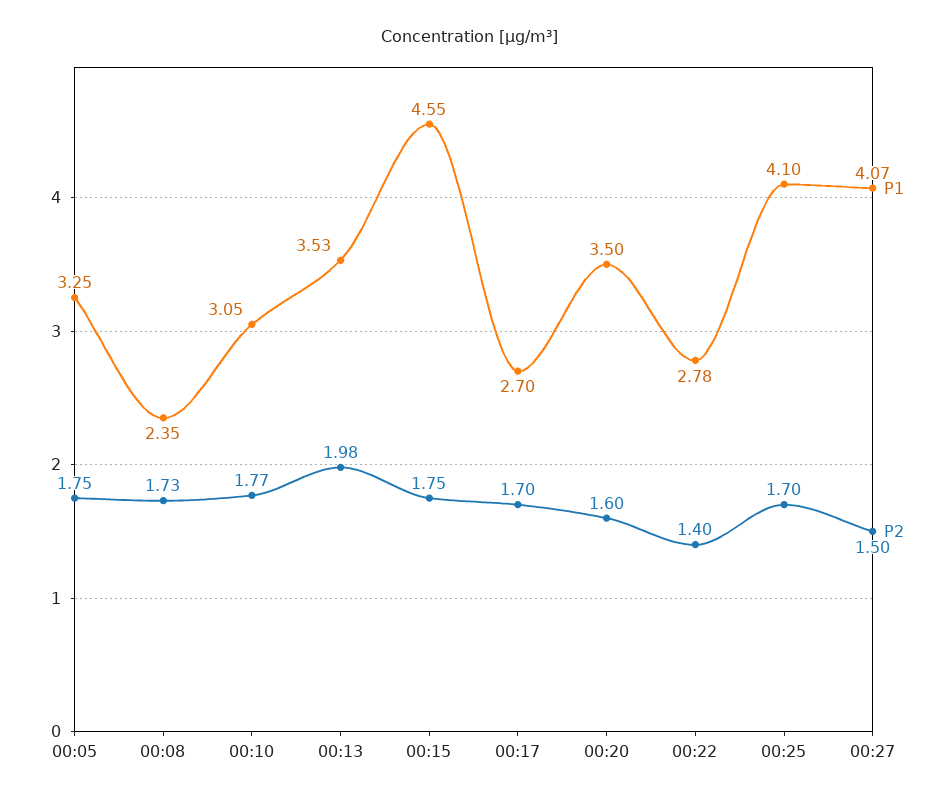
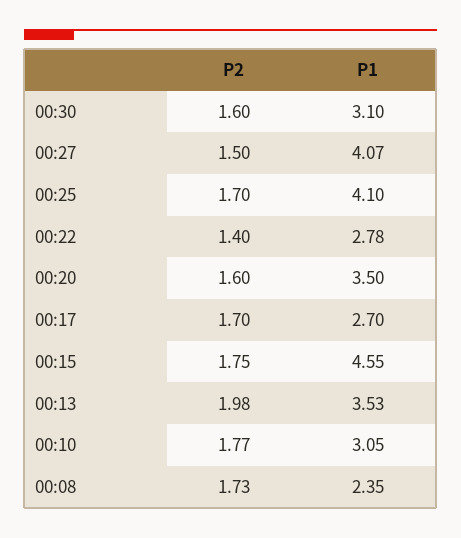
P1, 00:05: 3.25 -> none
P2, 00:05: 1.75 -> none
P2, 00:30: none -> 1.6
P1, 00:30: none -> 3.1

